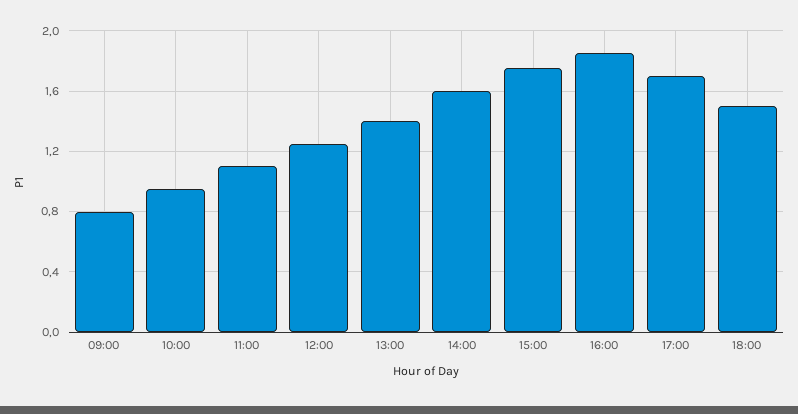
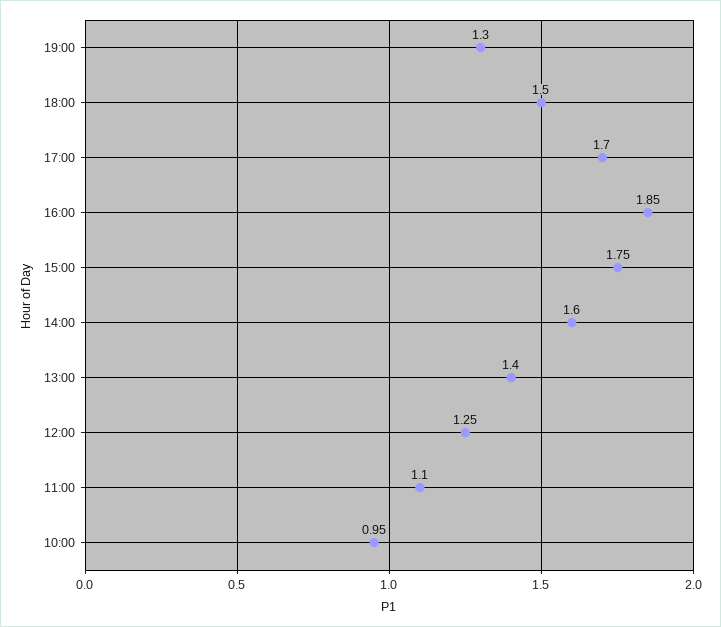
09:00: 0.8 -> none
19:00: none -> 1.3

